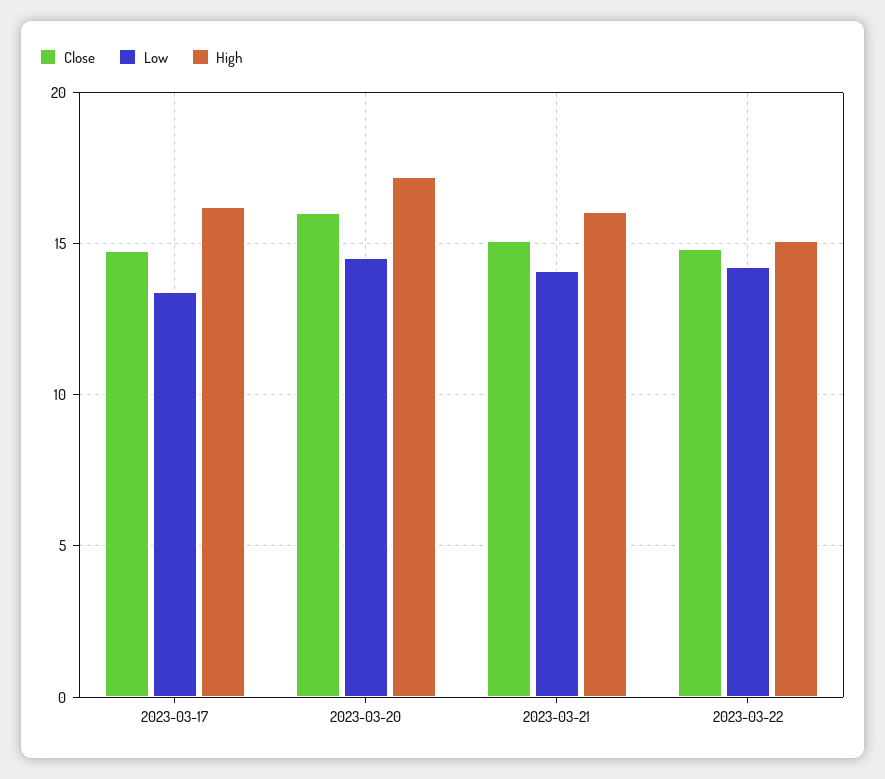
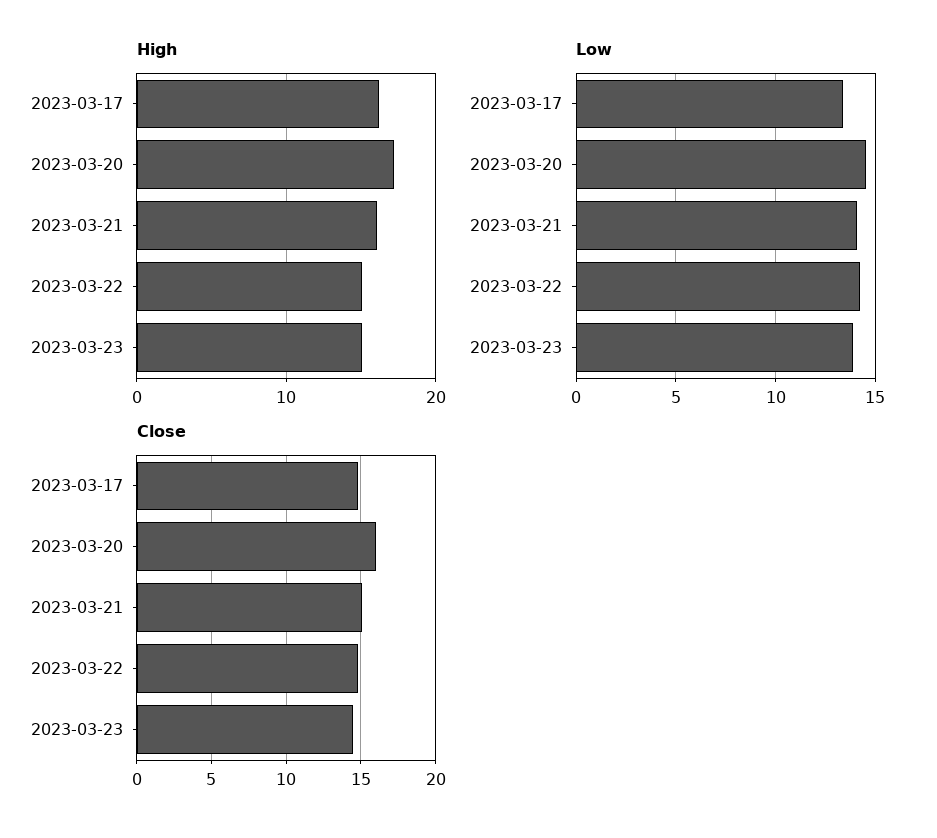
High, 2023-03-23: none -> 15
Low, 2023-03-23: none -> 14
Close, 2023-03-23: none -> 14.5

